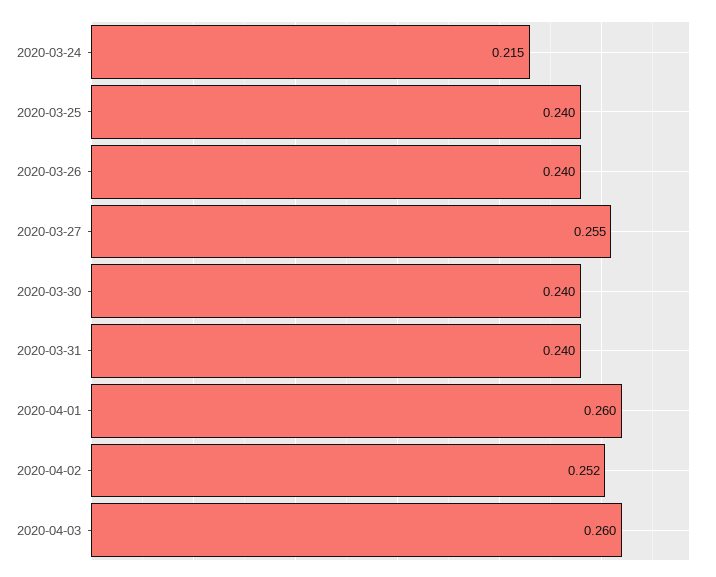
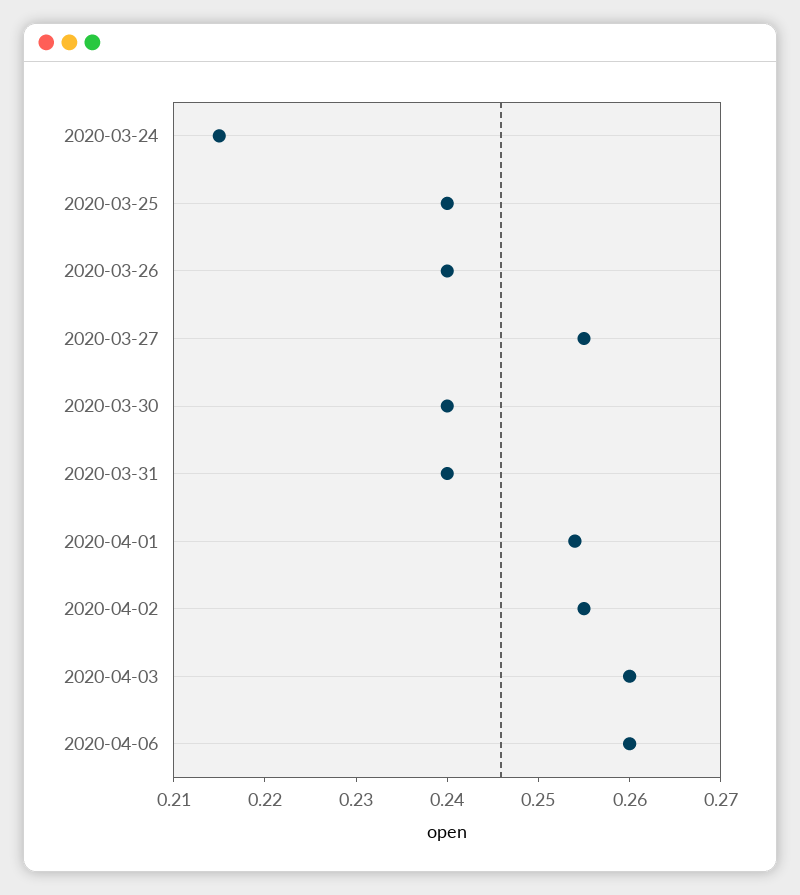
2020-04-01: 0.26 -> 0.254
2020-04-02: 0.252 -> 0.255
2020-04-06: none -> 0.26

